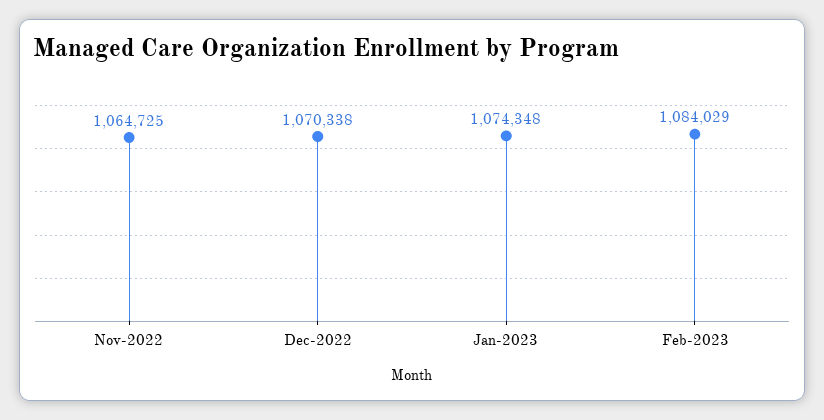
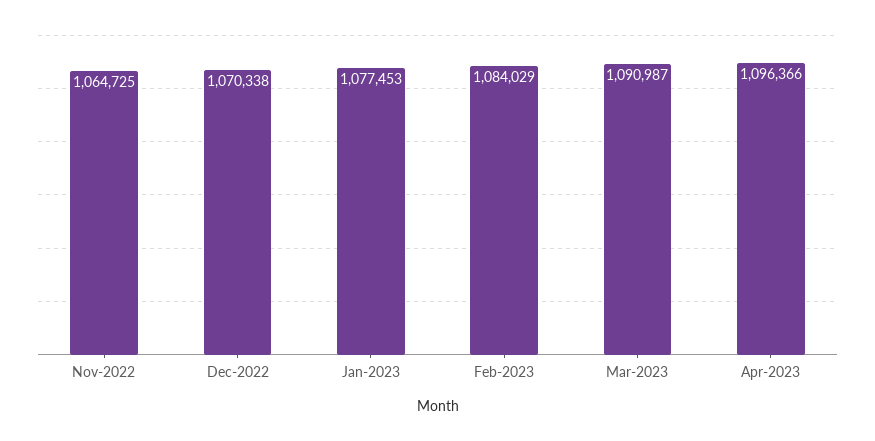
Jan-2023: 1074348 -> 1077453
Mar-2023: none -> 1090987
Apr-2023: none -> 1096366

